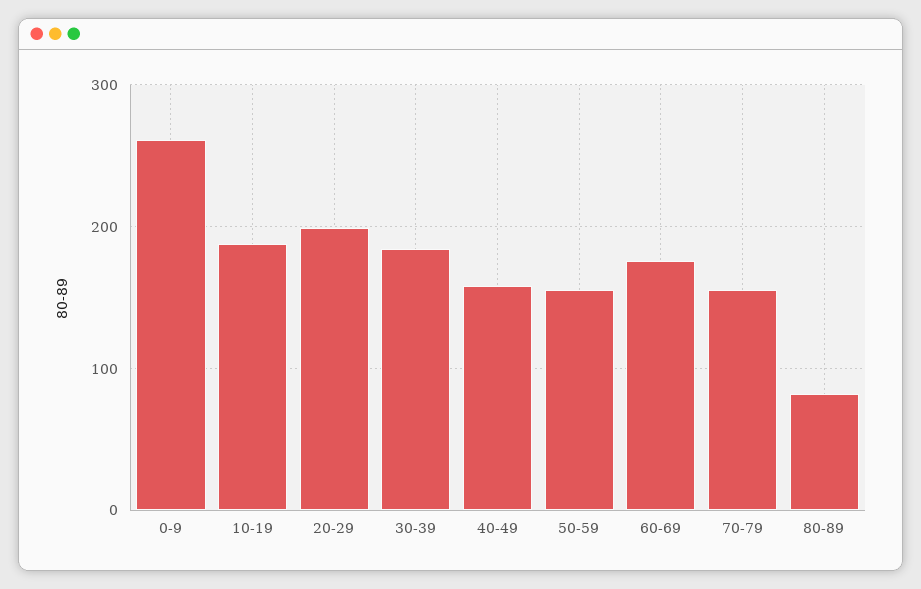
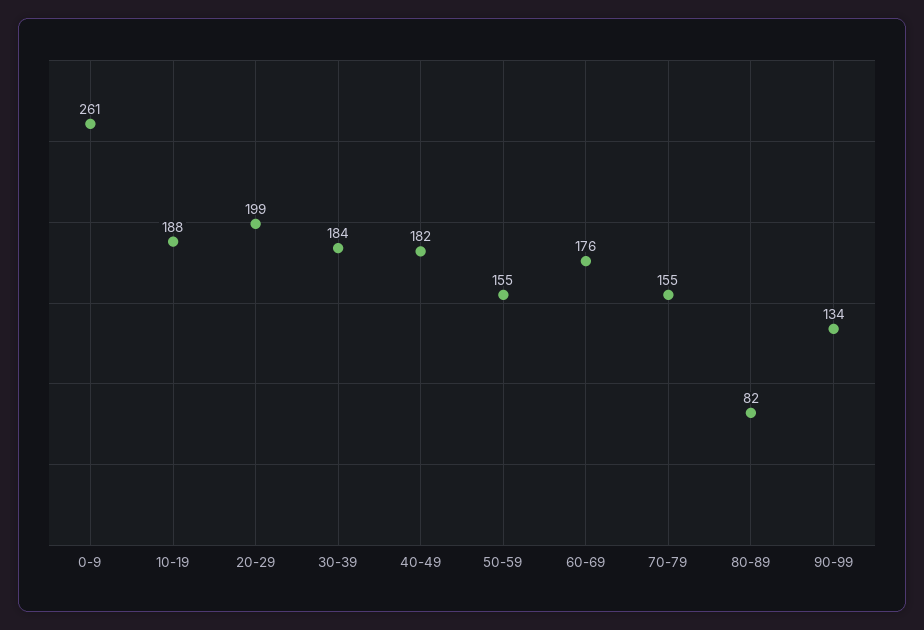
40-49: 160 -> 182
90-99: none -> 134

